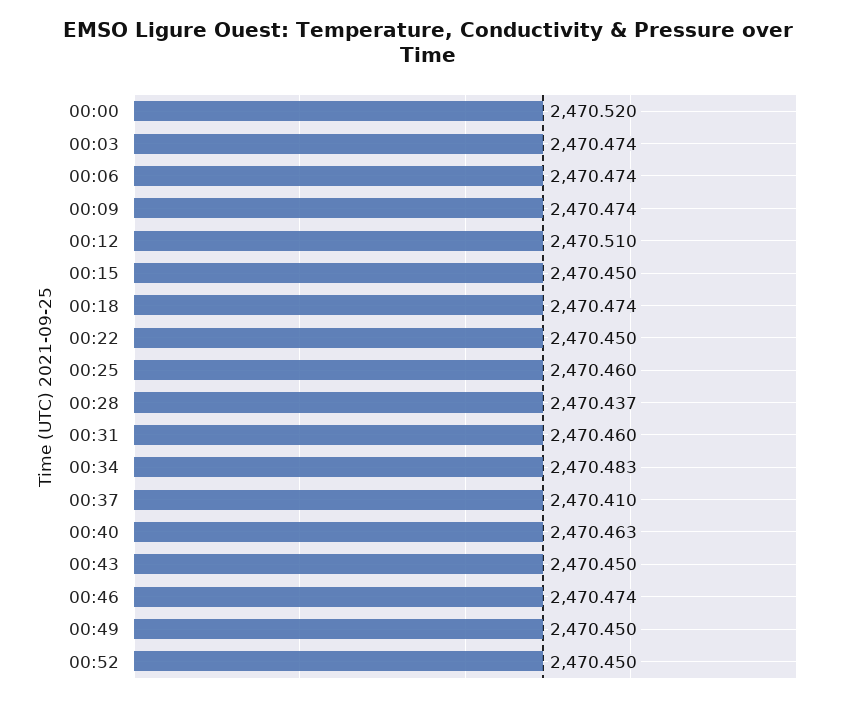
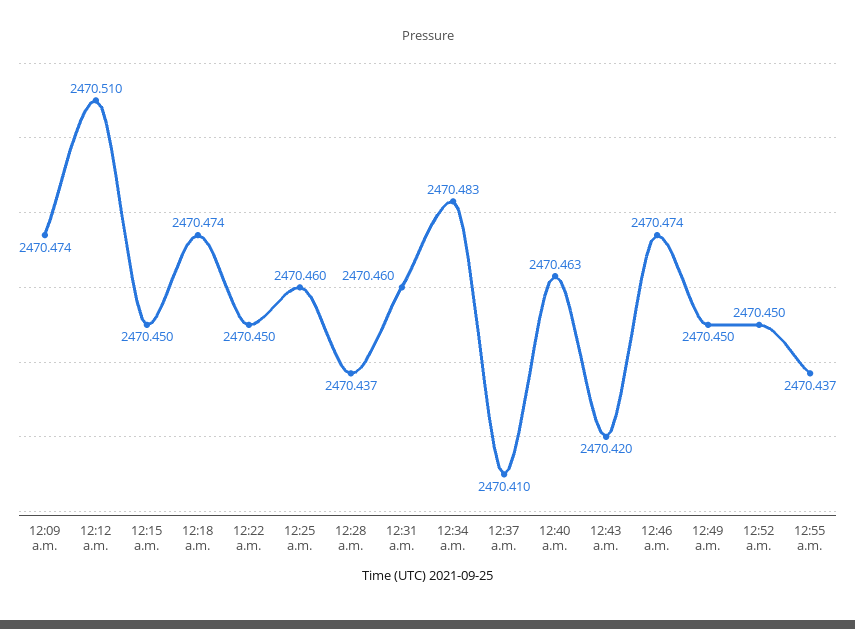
00:00: 2470.52 -> none
00:03: 2470.474 -> none
00:06: 2470.474 -> none
00:43: 2470.45 -> 2470.42
12:55 a.m.: none -> 2470.437

